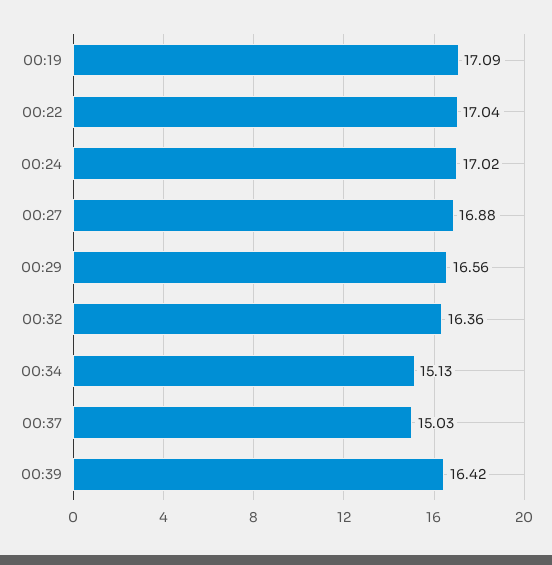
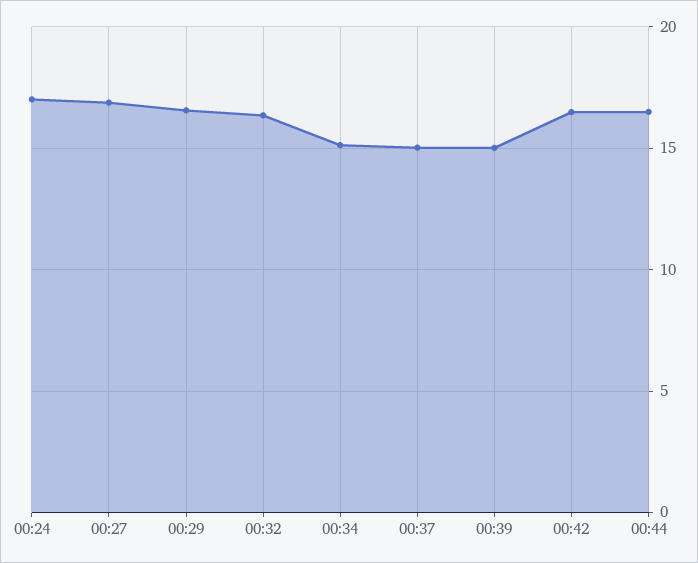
00:19: 17.09 -> none
00:22: 17.04 -> none
00:39: 16.42 -> 15
00:42: none -> 16.5
00:44: none -> 16.5

